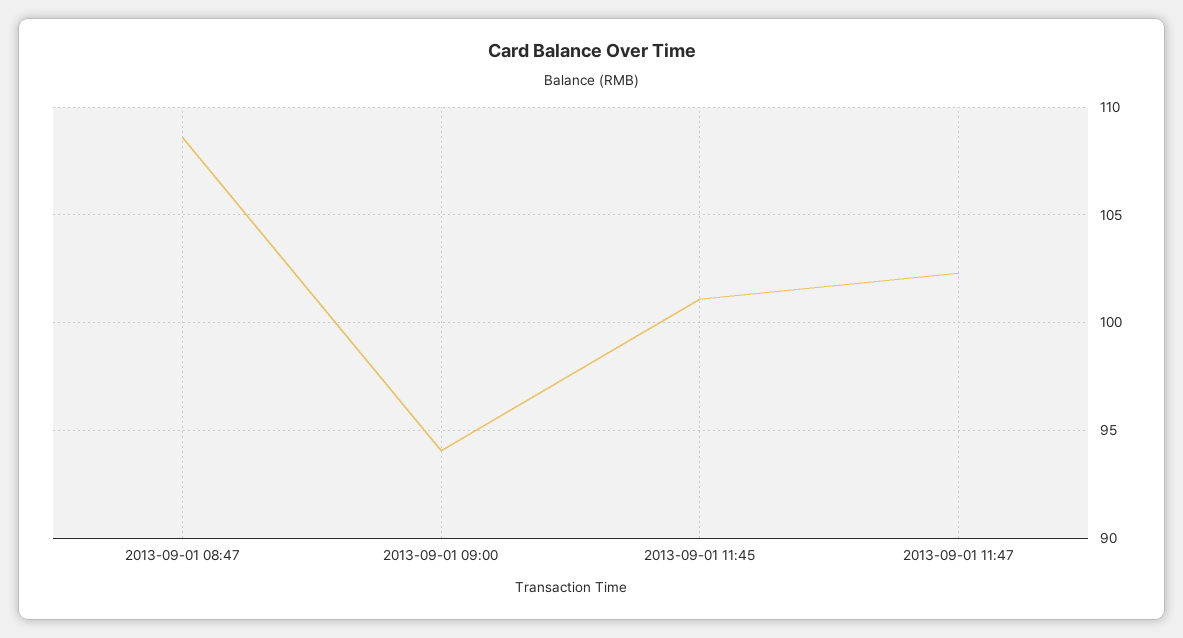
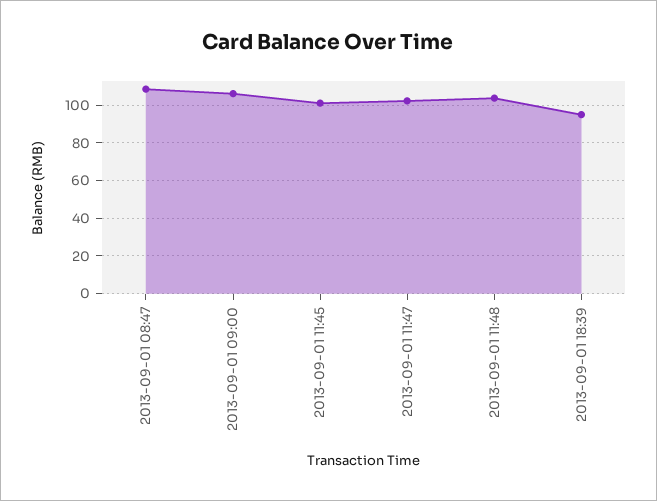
2013-09-01 09:00: 94 -> 105
2013-09-01 11:48: none -> 105
2013-09-01 18:39: none -> 95

